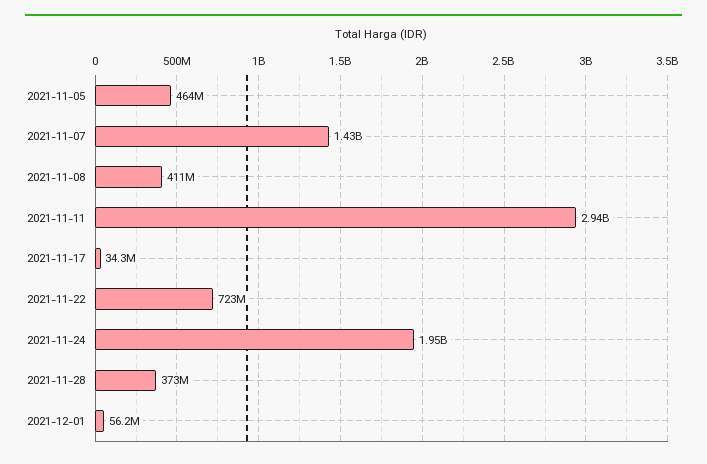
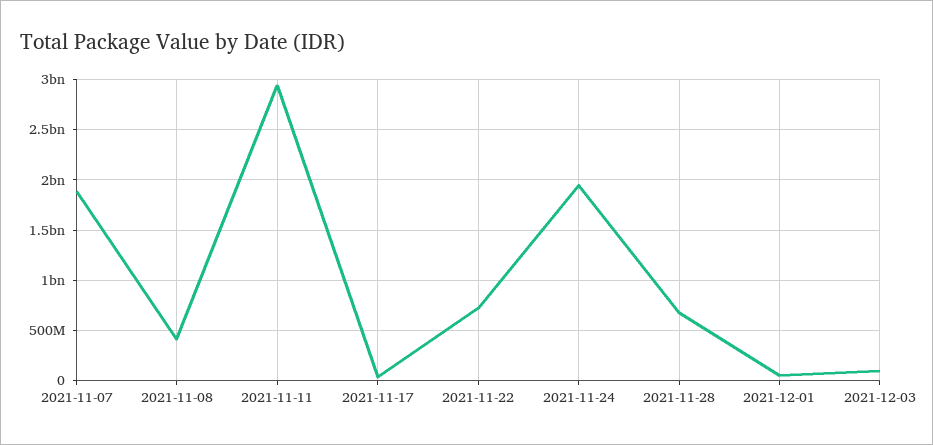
2021-11-05: 464000000 -> none
2021-11-07: 1430000000 -> 1900000000
2021-11-28: 373000000 -> 700000000
2021-12-03: none -> 100000000

